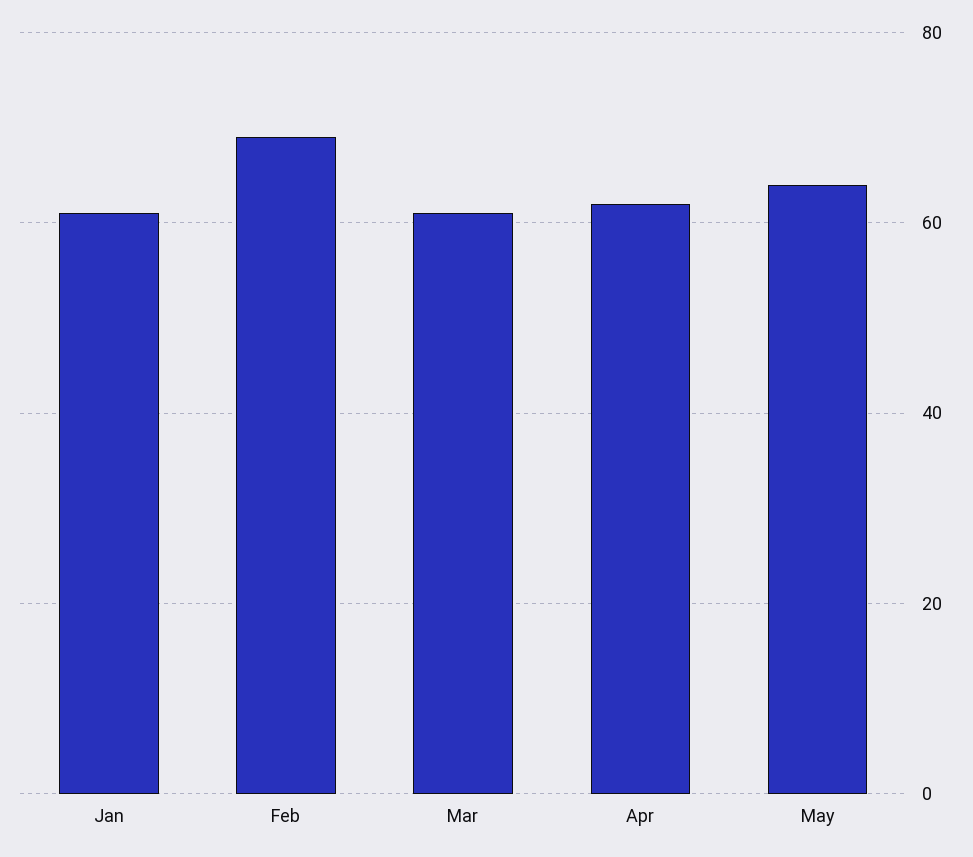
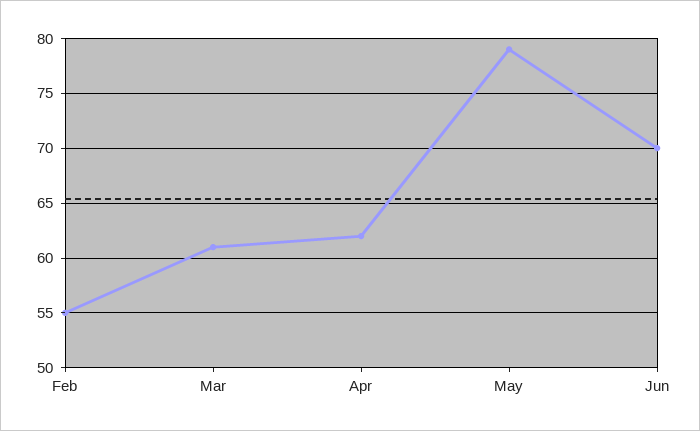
Jan: 60 -> none
Feb: 70 -> 55
May: 65 -> 79
Jun: none -> 70

